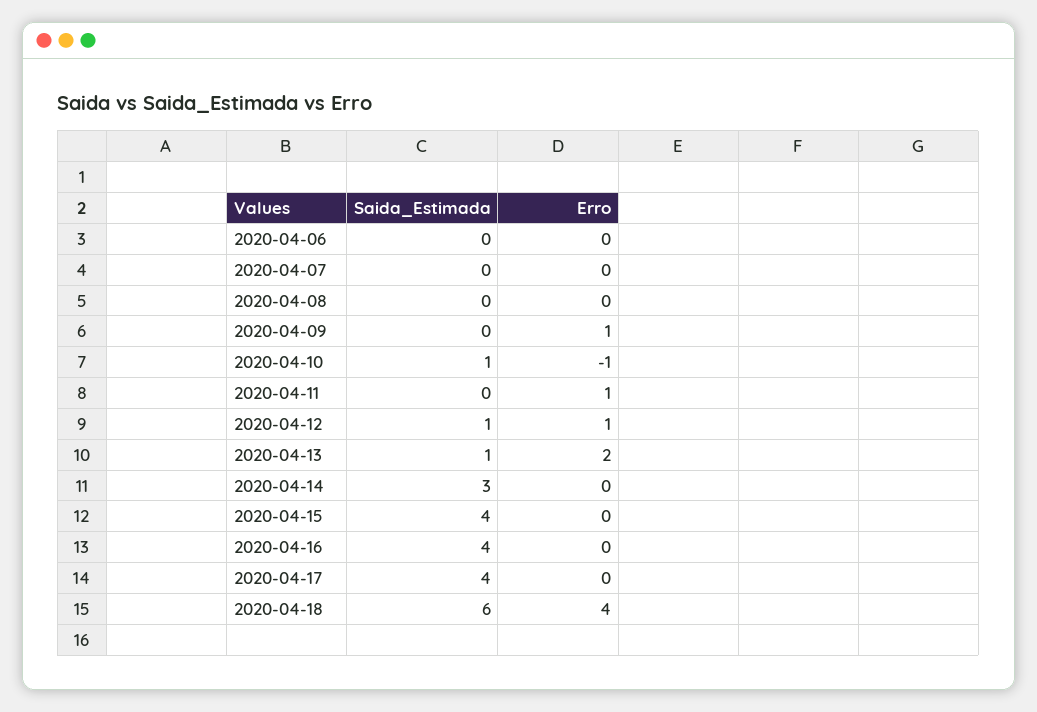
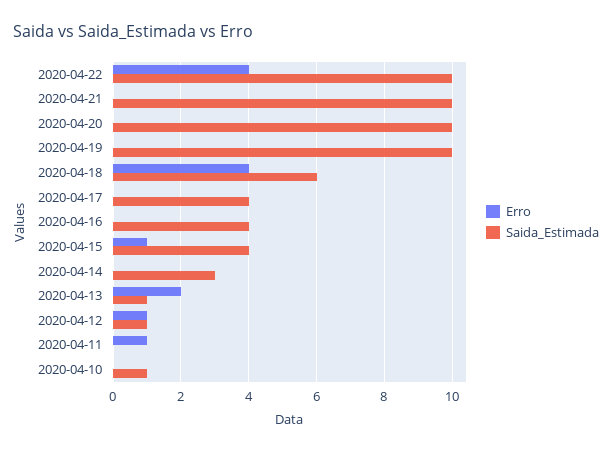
Saida_Estimada, 2020-04-06: 0 -> none
Erro, 2020-04-06: 0 -> none
Saida_Estimada, 2020-04-07: 0 -> none
Erro, 2020-04-07: 0 -> none
Saida_Estimada, 2020-04-08: 0 -> none
Erro, 2020-04-08: 0 -> none
Saida_Estimada, 2020-04-09: 0 -> none
Erro, 2020-04-09: 1 -> none
Erro, 2020-04-10: -1 -> 0
Erro, 2020-04-15: 0 -> 1
Erro, 2020-04-22: none -> 4
Saida_Estimada, 2020-04-22: none -> 10
Erro, 2020-04-21: none -> 0
Saida_Estimada, 2020-04-21: none -> 10
Erro, 2020-04-20: none -> 0
Saida_Estimada, 2020-04-20: none -> 10
Erro, 2020-04-19: none -> 0
Saida_Estimada, 2020-04-19: none -> 10

